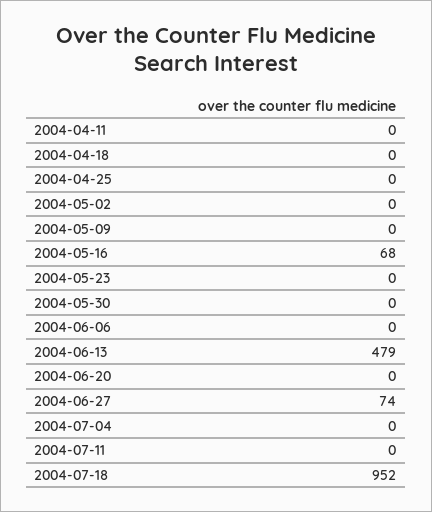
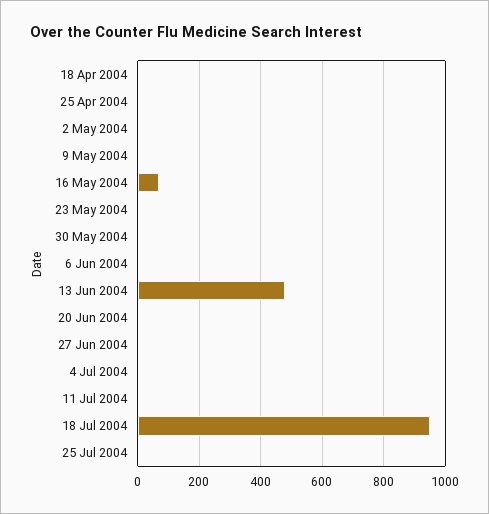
2004-04-11: 0 -> none
2004-06-27: 74 -> 0
25 Jul 2004: none -> 0

